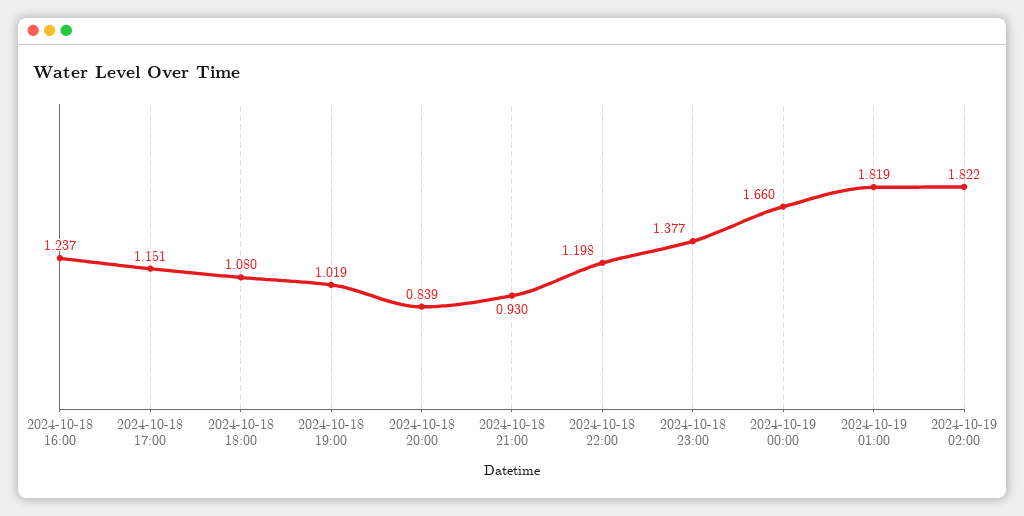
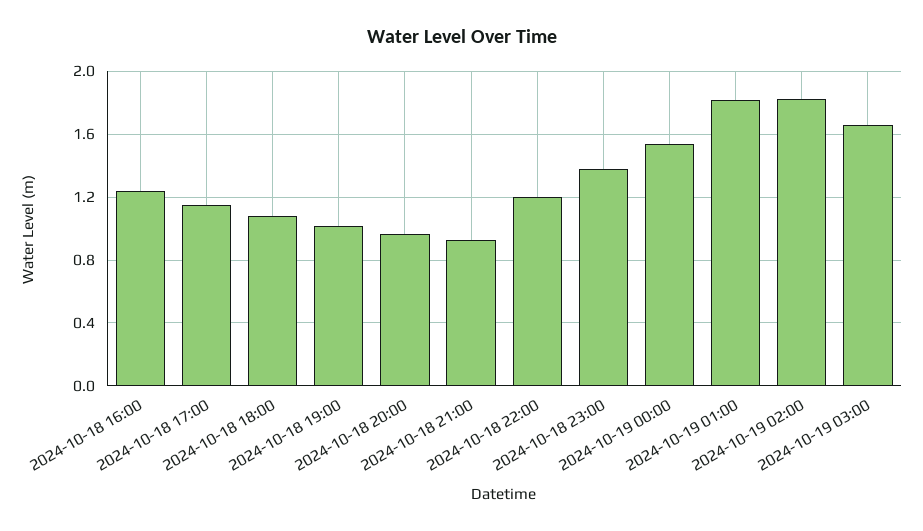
2024-10-18 20:00: 0.839 -> 0.95
2024-10-19 00:00: 1.66 -> 1.55
2024-10-19 03:00: none -> 1.65

